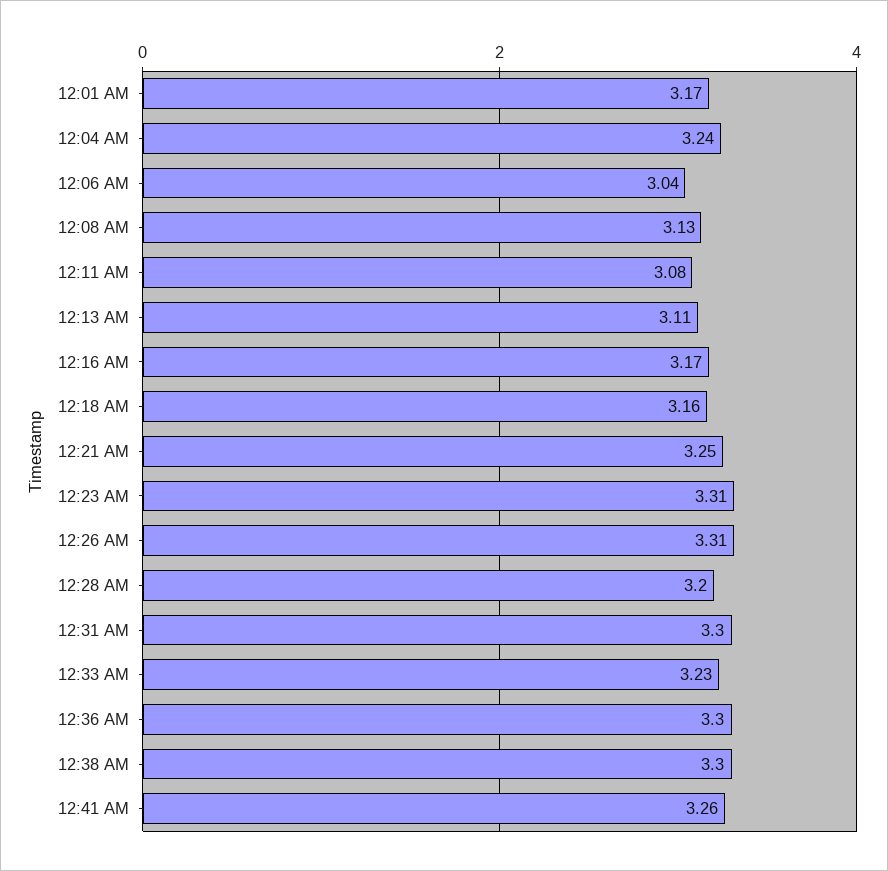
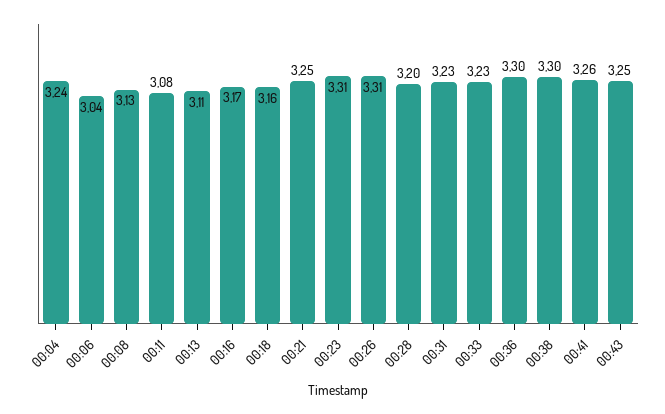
12:01 AM: 3.17 -> none
12:31 AM: 3.3 -> 3.23
00:43: none -> 3.25

